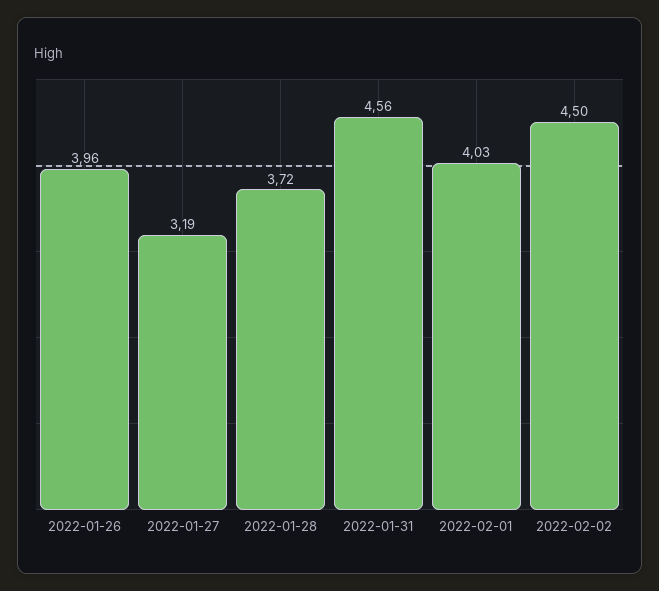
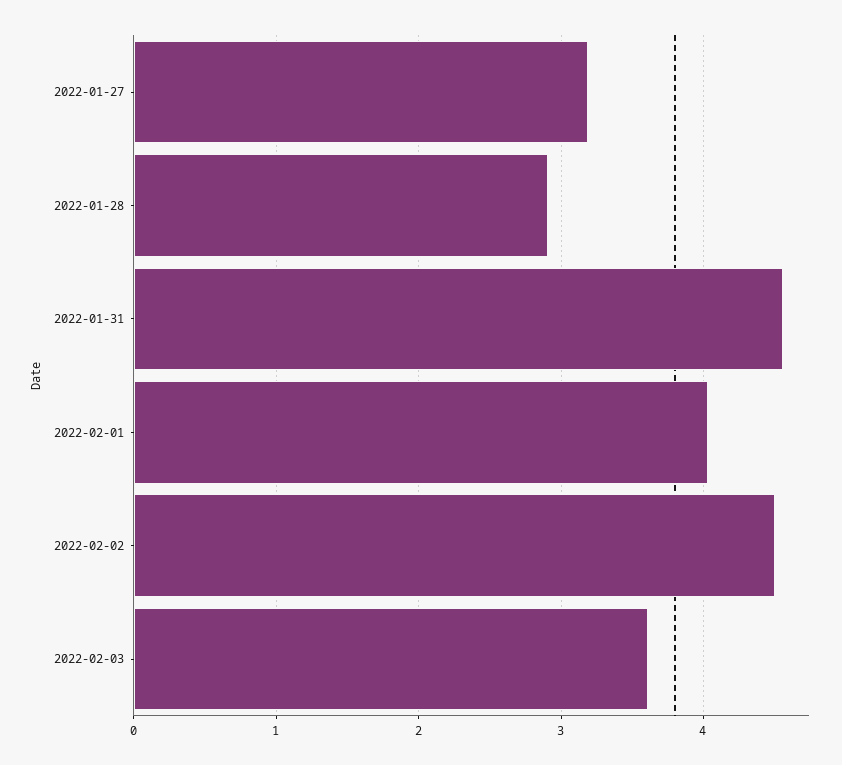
2022-01-26: 3.96 -> none
2022-01-28: 3.72 -> 2.9
2022-02-03: none -> 3.6

